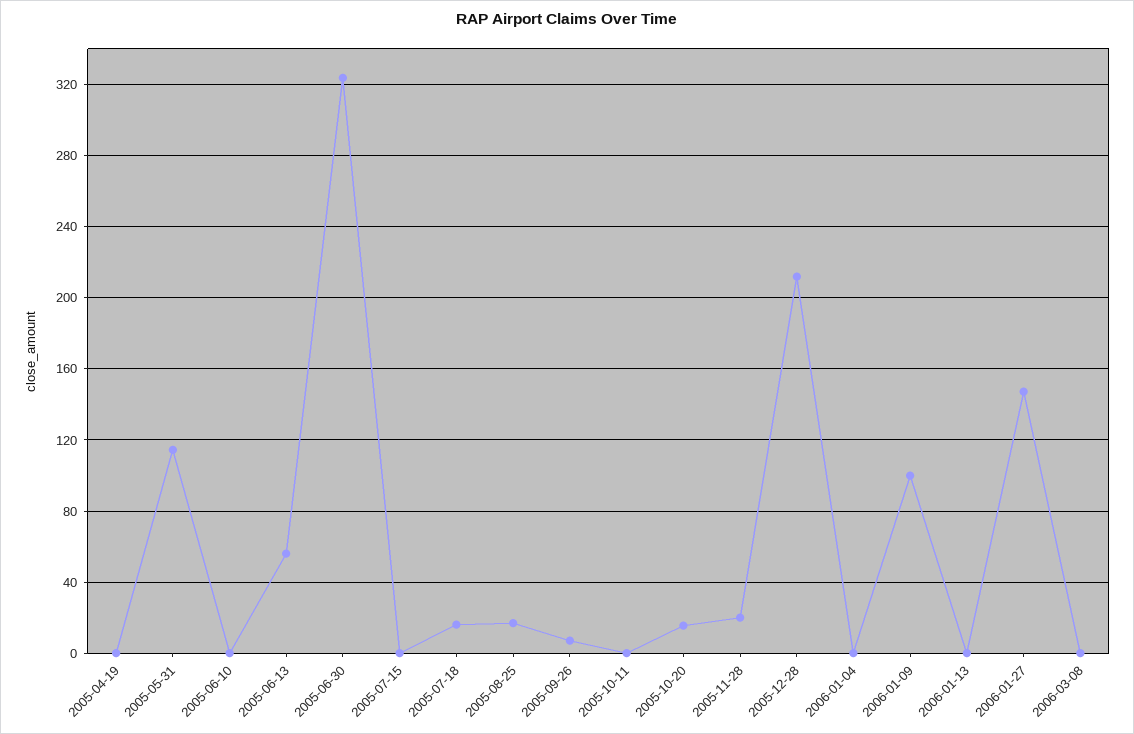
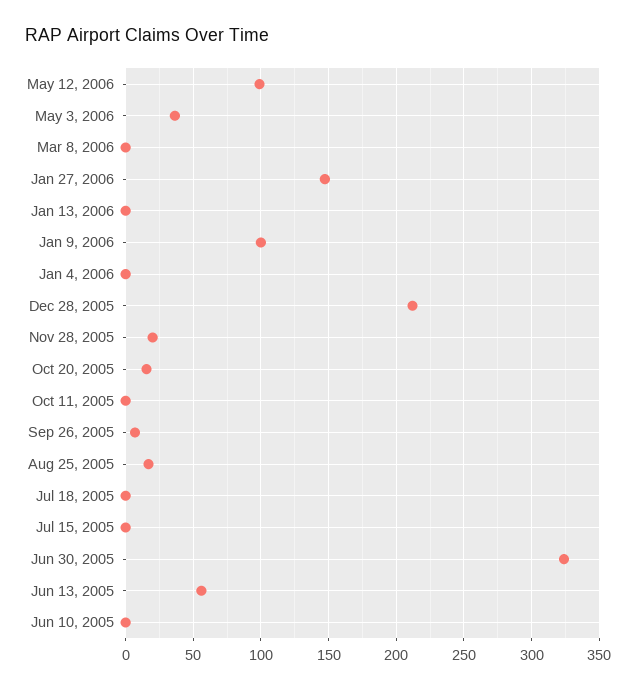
2005-04-19: 0 -> none
2005-05-31: 115 -> none
2005-07-18: 15 -> 0
May 12, 2006: none -> 100
May 3, 2006: none -> 35

